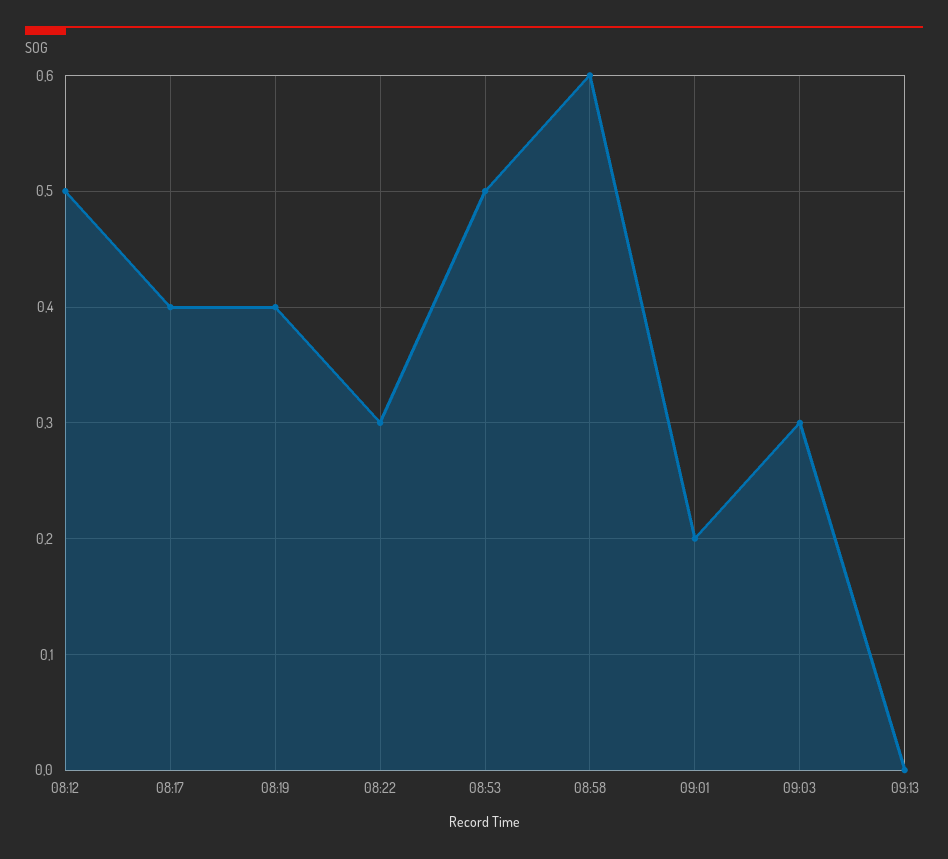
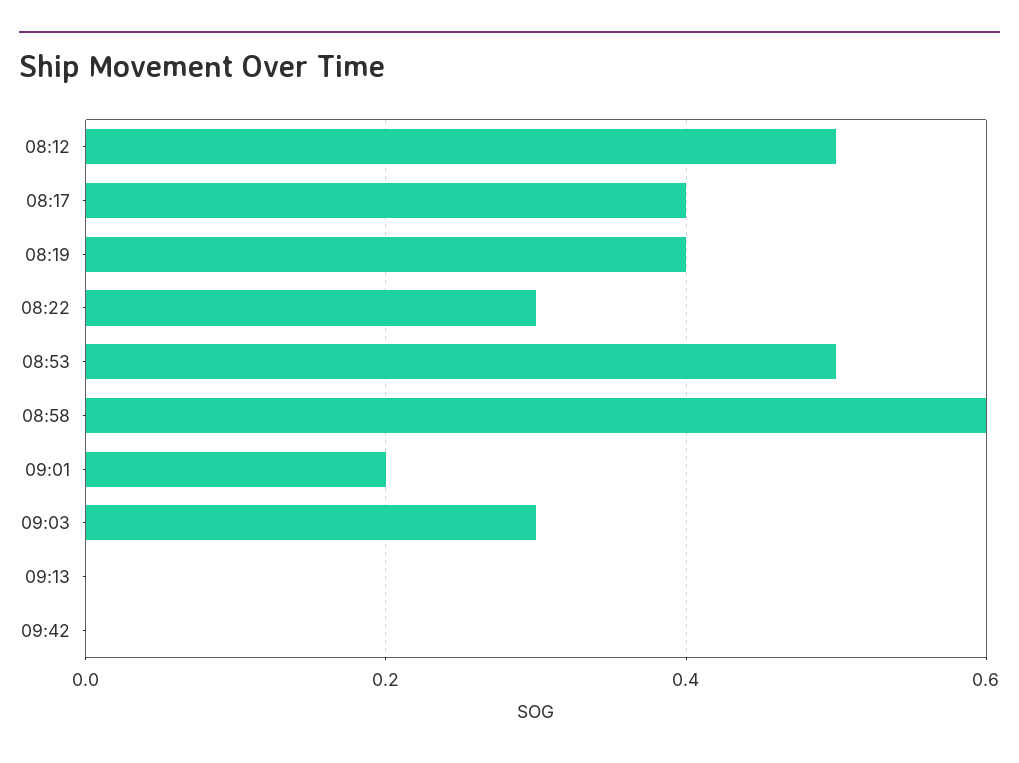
09:42: none -> 0

